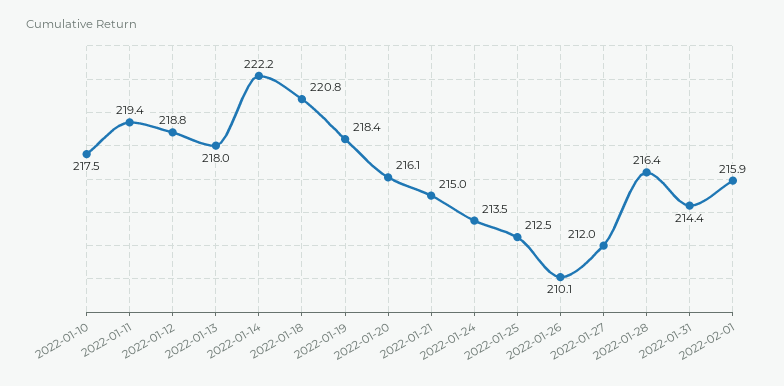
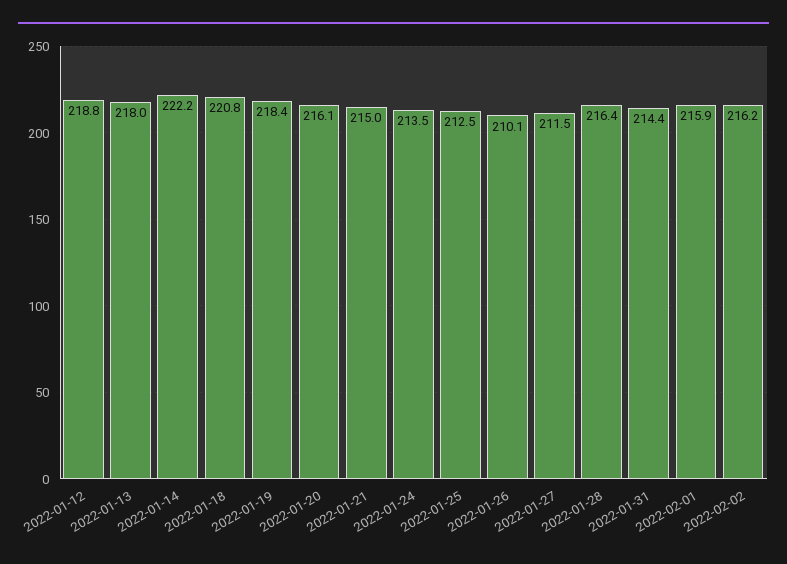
2022-01-10: 217.5 -> none
2022-01-11: 219.4 -> none
2022-01-27: 212 -> 211.5
2022-02-02: none -> 216.2

